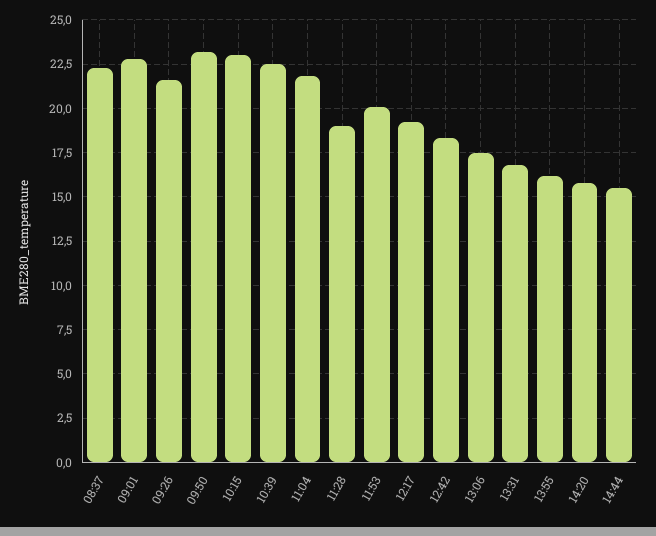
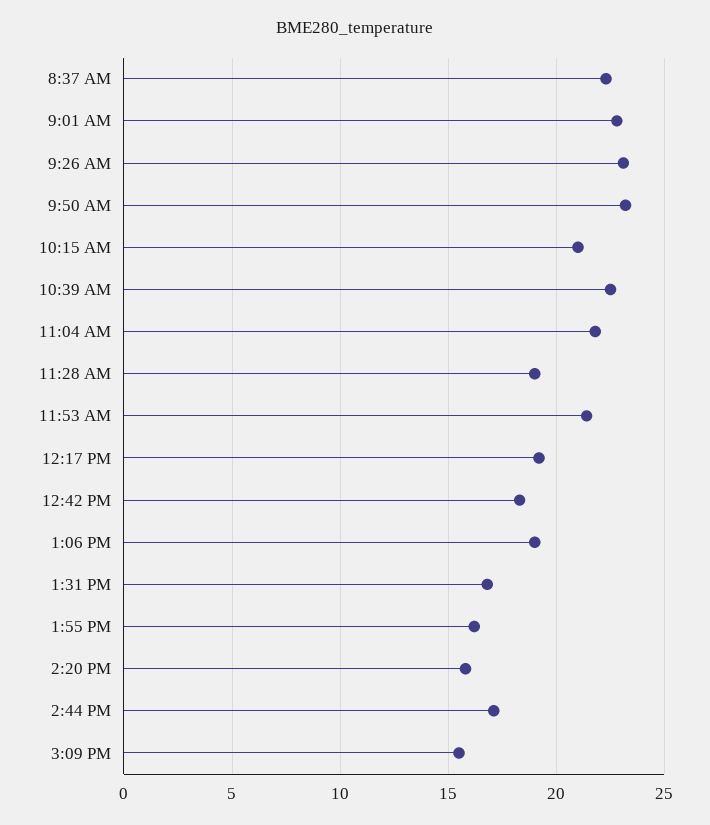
09:26: 21.5 -> 23
10:15: 23 -> 21
11:53: 20 -> 21.5
13:06: 17.5 -> 19
14:44: 15.5 -> 17
3:09 PM: none -> 15.5

